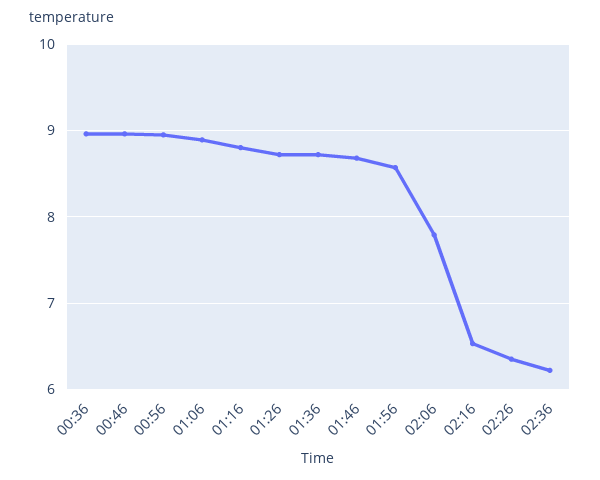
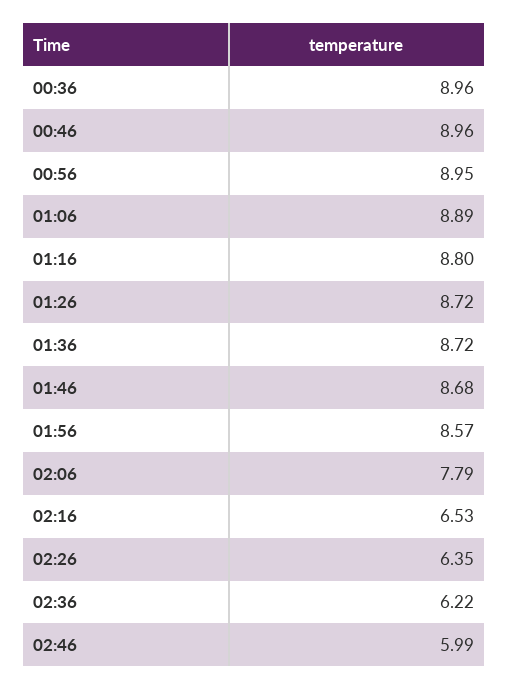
02:46: none -> 5.99

